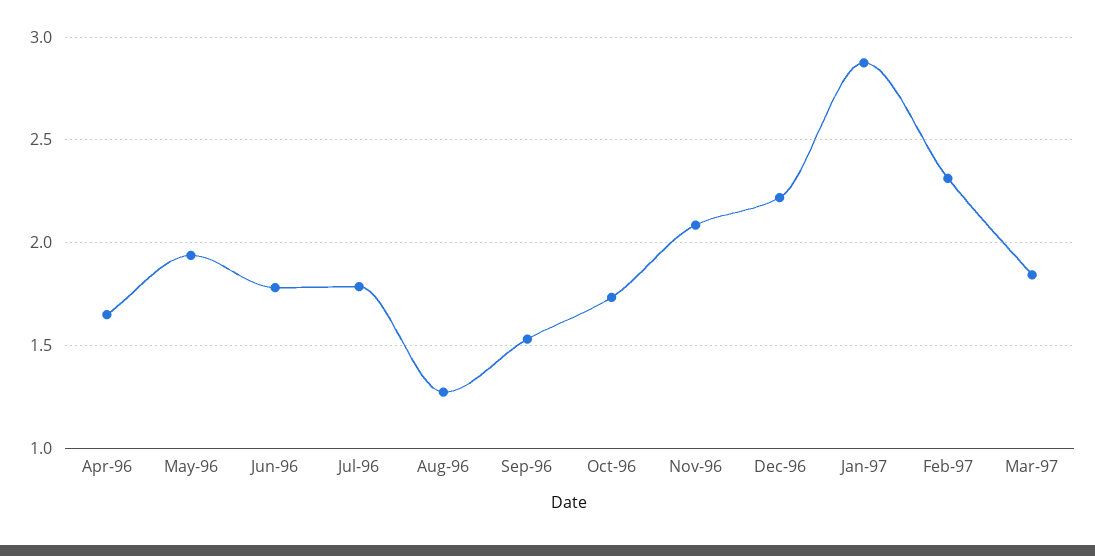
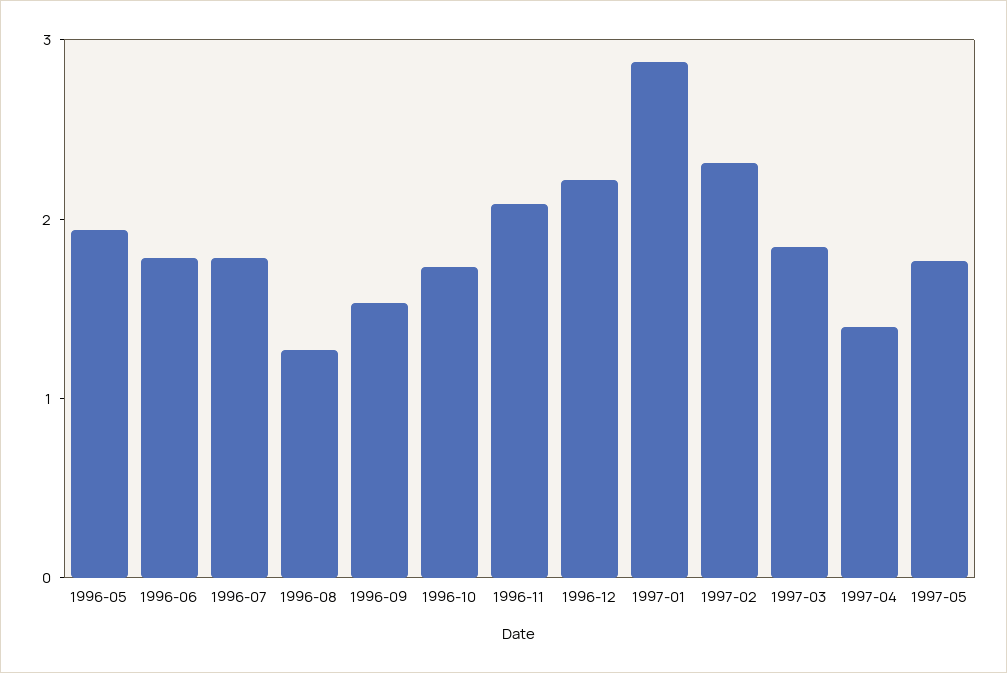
Apr-96: 1.65 -> none
1997-04: none -> 1.4
1997-05: none -> 1.8

